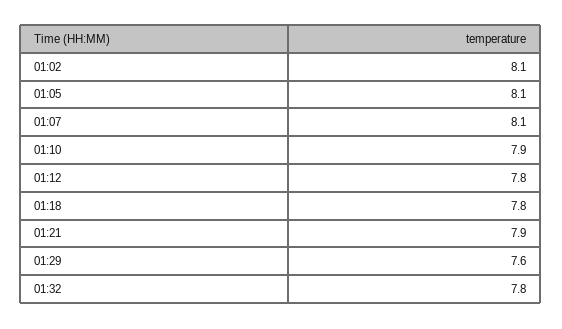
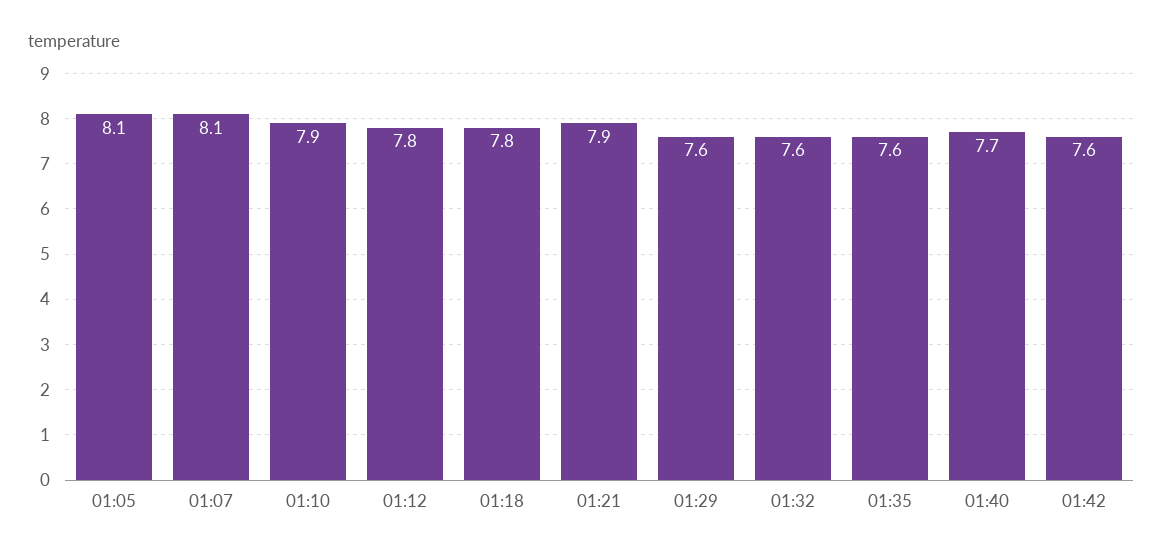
01:02: 8.1 -> none
01:32: 7.8 -> 7.6
01:35: none -> 7.6
01:40: none -> 7.7
01:42: none -> 7.6

